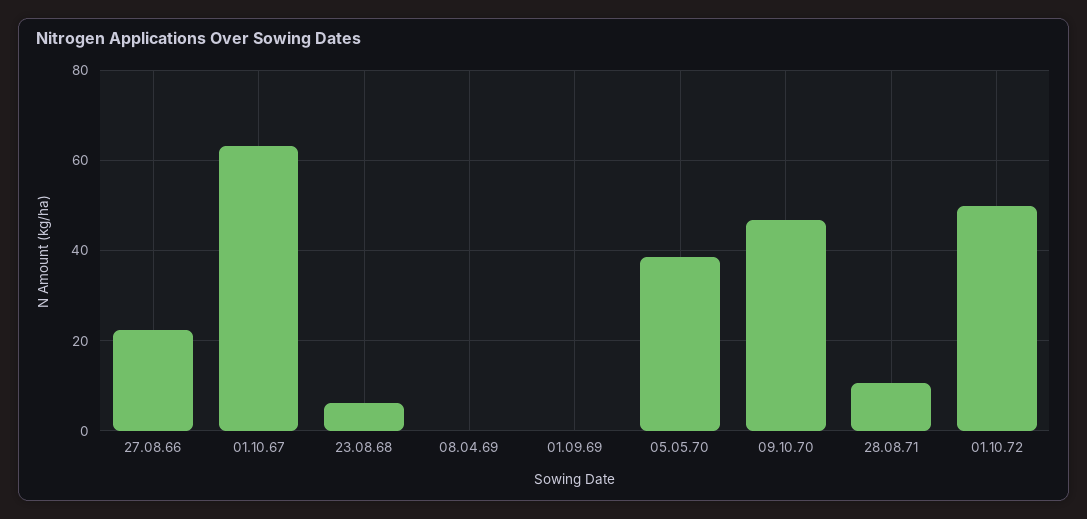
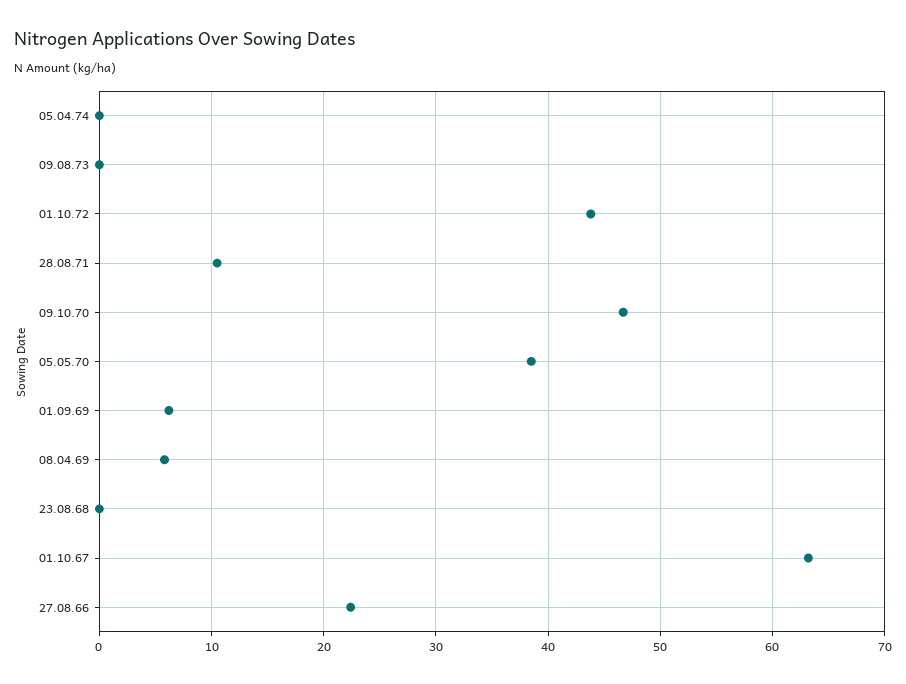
23.08.68: 6 -> 0
08.04.69: 0 -> 6
01.09.69: 0 -> 6
01.10.72: 50 -> 44
05.04.74: none -> 0
09.08.73: none -> 0

